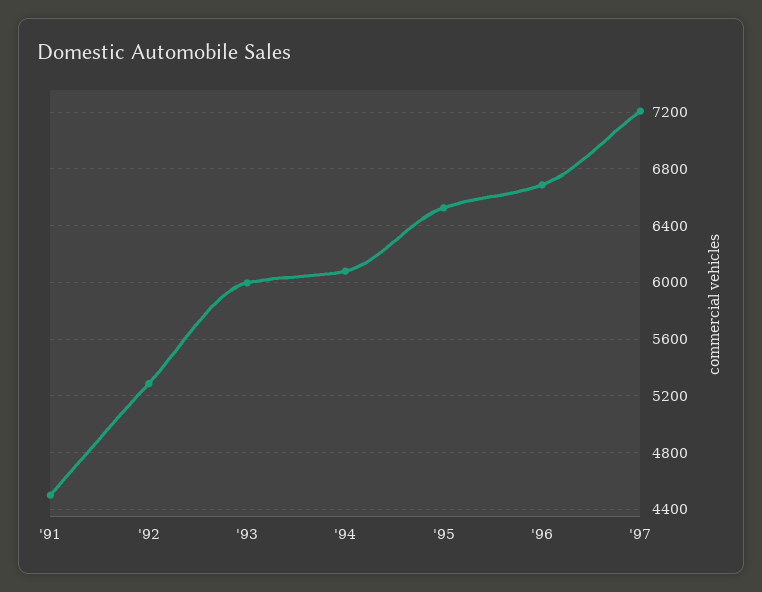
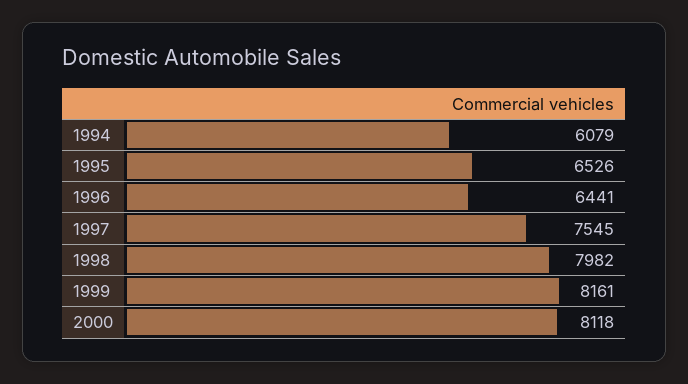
'91: 4500 -> none
'92: 5300 -> none
'93: 6000 -> none
'96: 6700 -> 6441
'97: 7200 -> 7545
1998: none -> 7982
1999: none -> 8161
2000: none -> 8118

